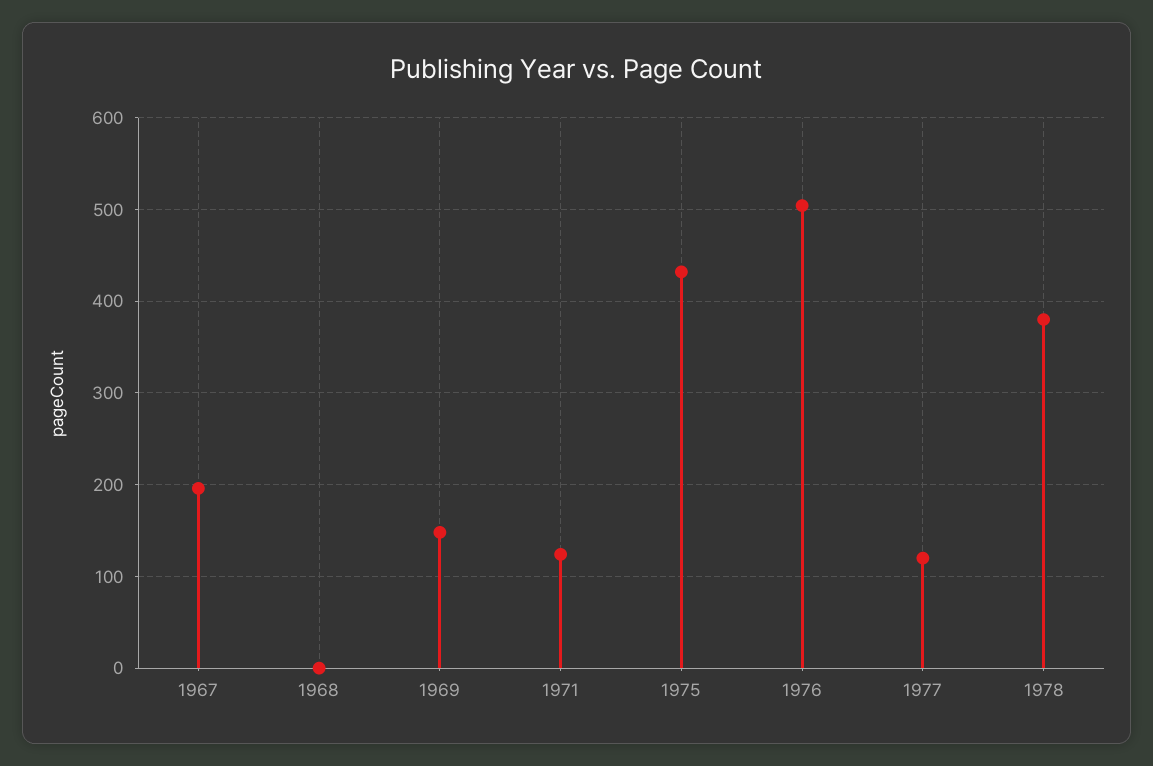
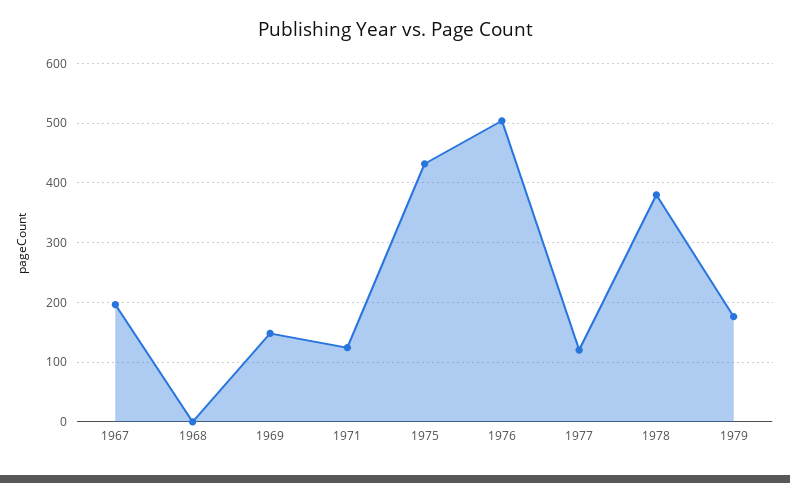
1979: none -> 180

